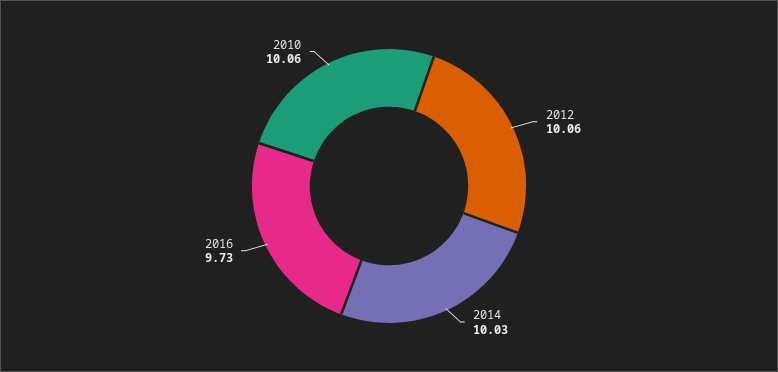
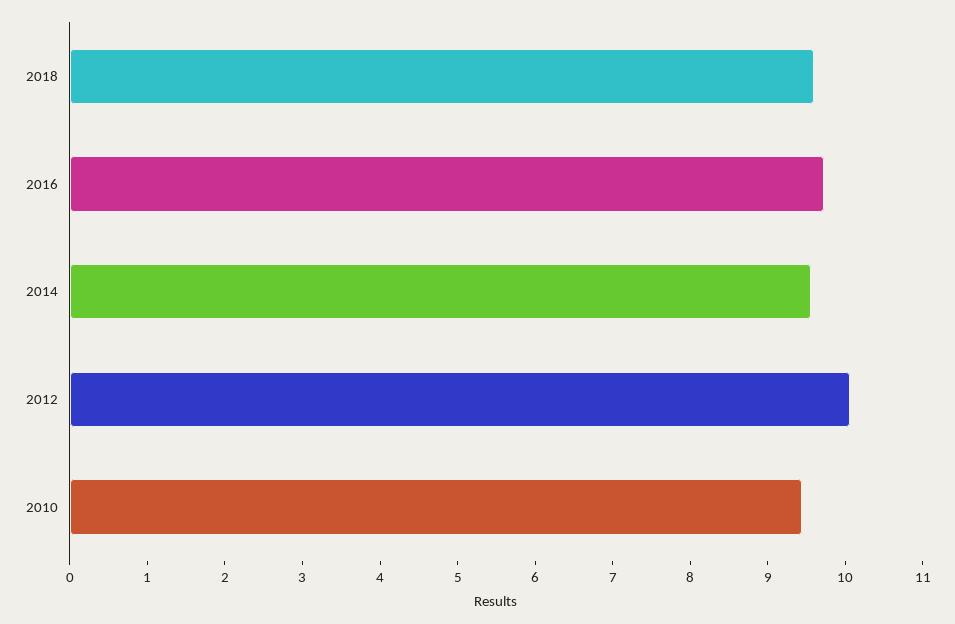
2014: 10.03 -> 9.6
2010: 10.06 -> 9.4
2018: none -> 9.6

